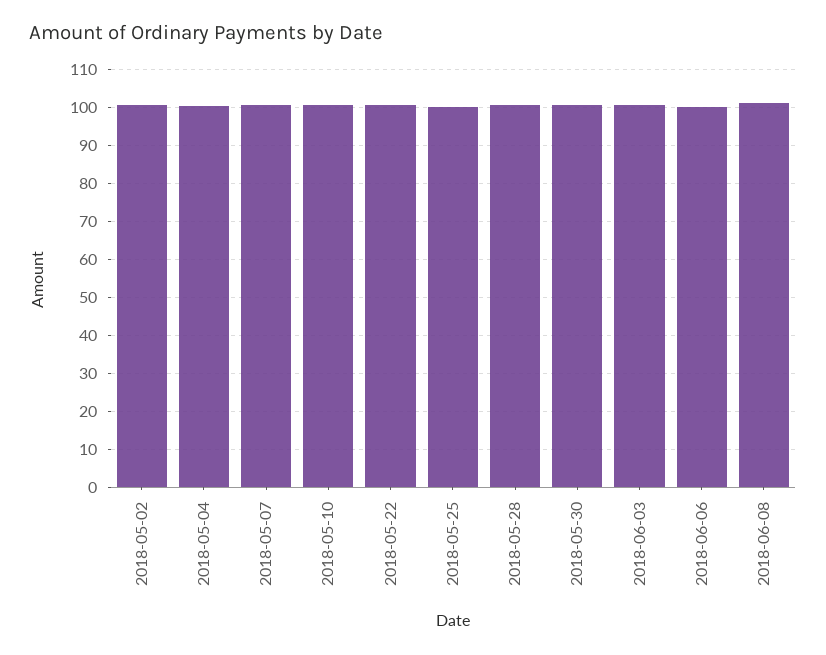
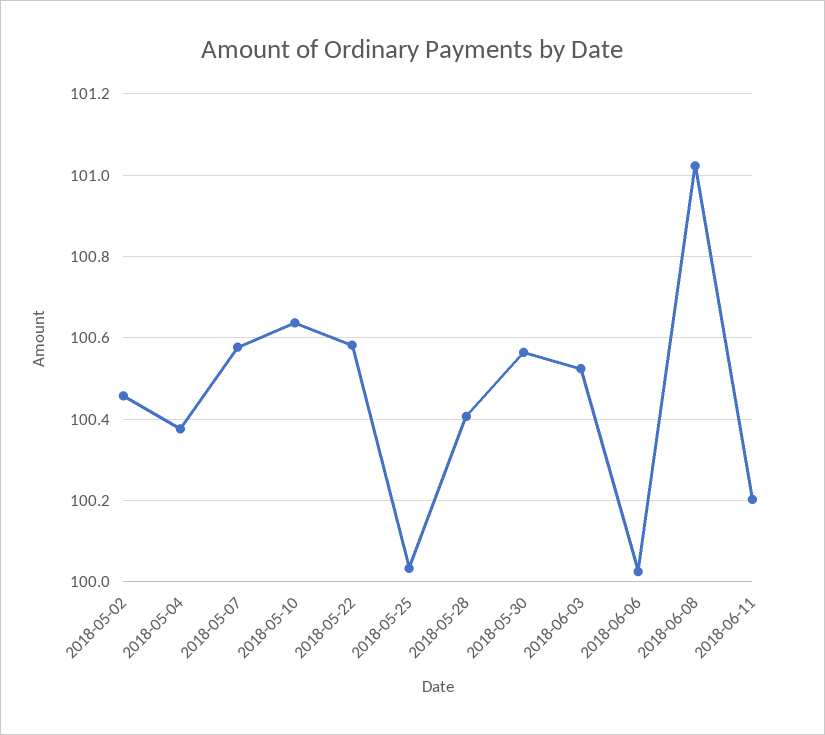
2018-06-11: none -> 100.2

